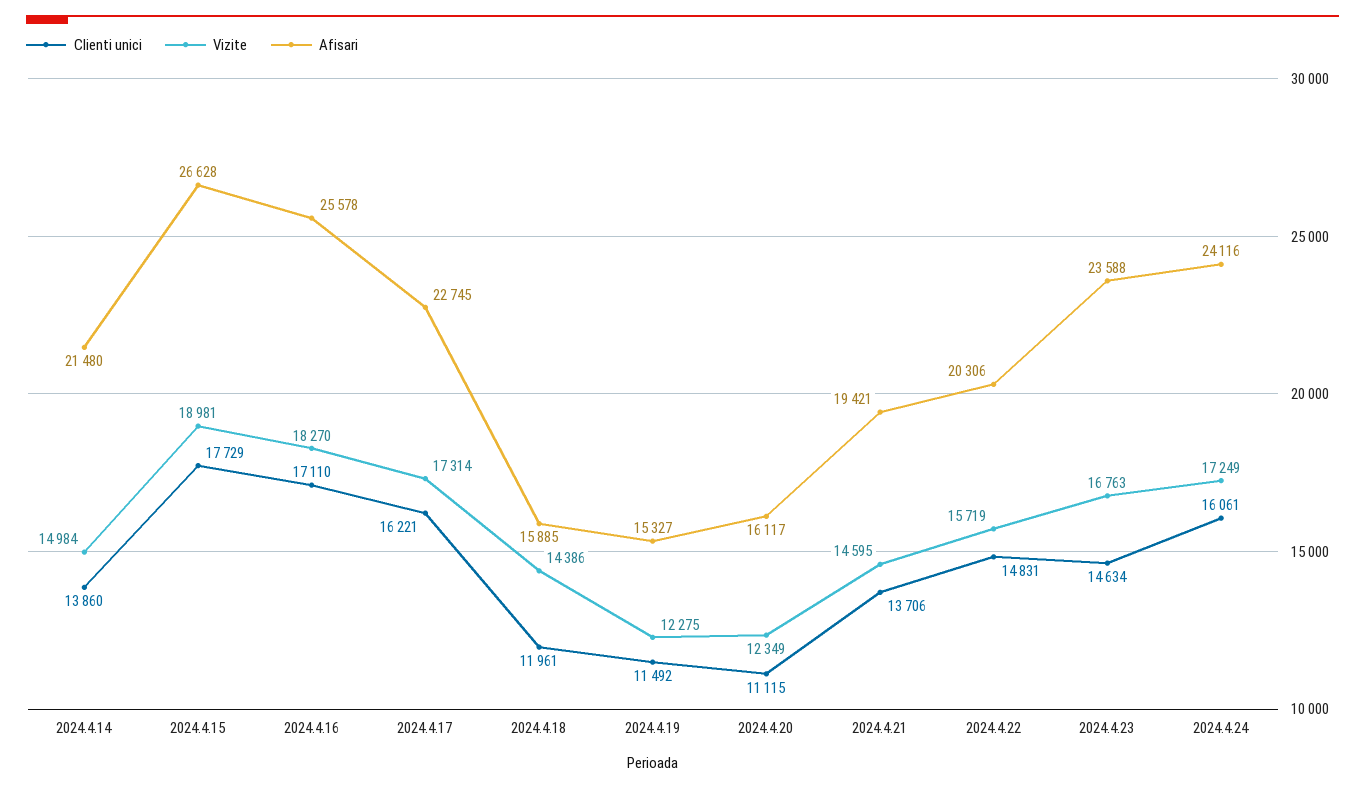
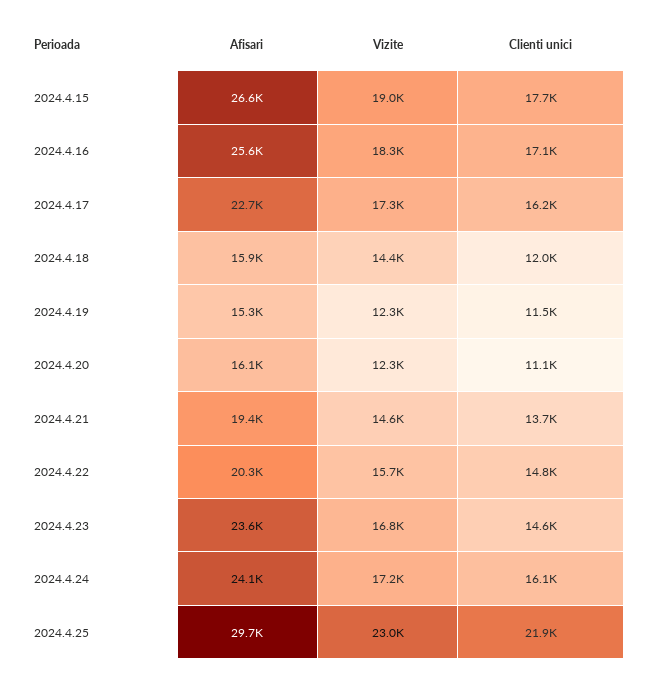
Clienti unici, 2024.4.14: 13860 -> none
Vizite, 2024.4.14: 14984 -> none
Afisari, 2024.4.14: 21480 -> none
Afisari, 2024.4.25: none -> 29700
Vizite, 2024.4.25: none -> 23000
Clienti unici, 2024.4.25: none -> 21900

